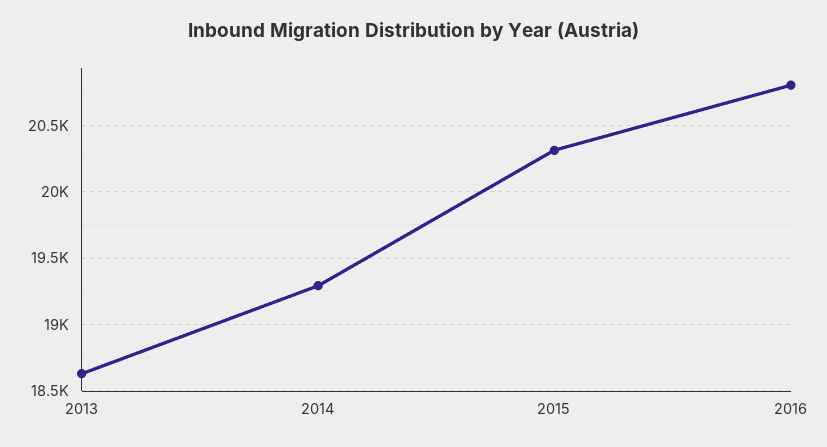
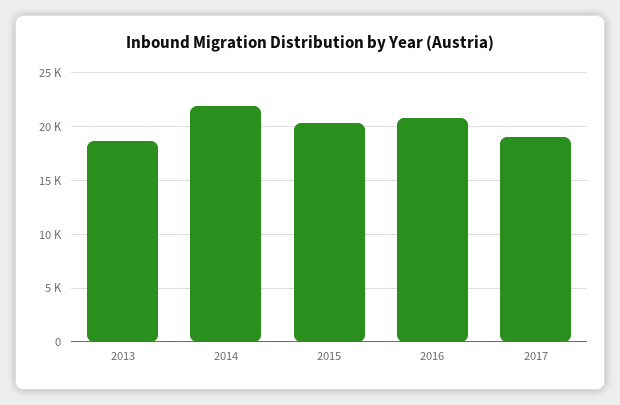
2014: 19300 -> 22000
2017: none -> 19000

